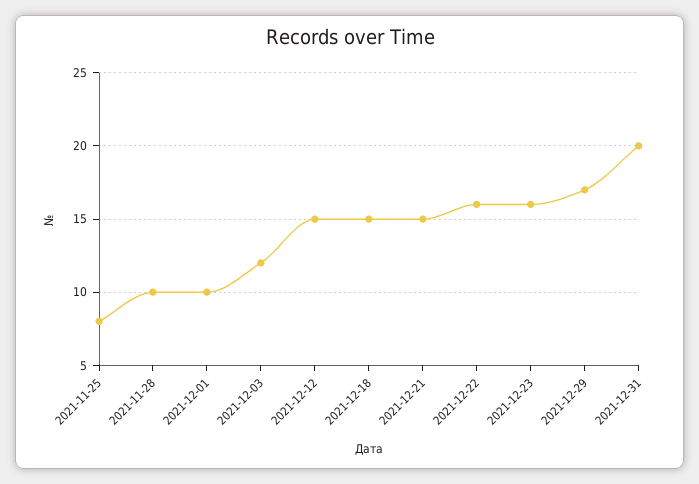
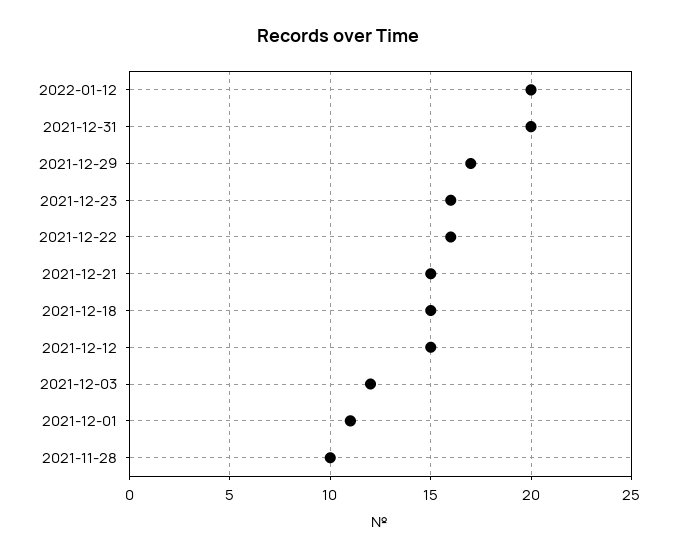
2021-11-25: 8 -> none
2021-12-01: 10 -> 11
2022-01-12: none -> 20

